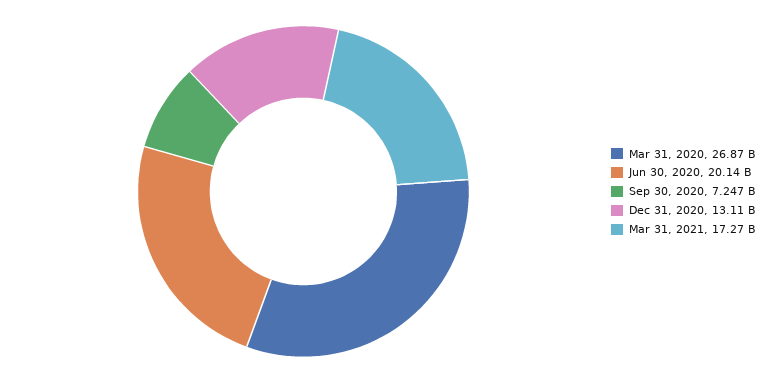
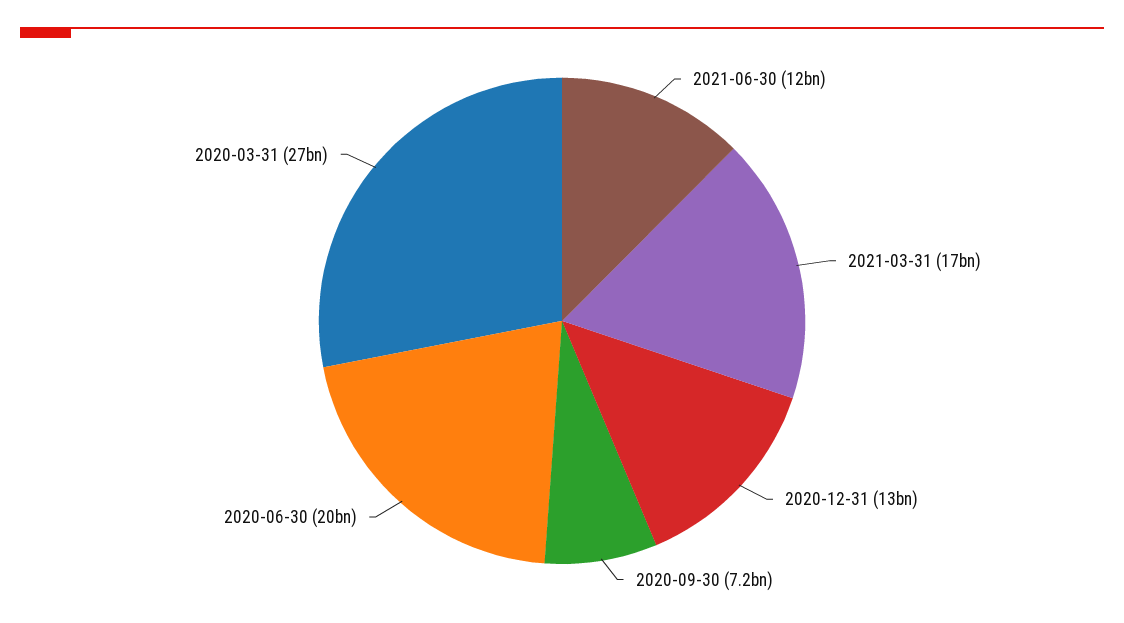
2021-06-30: none -> 12000000000

